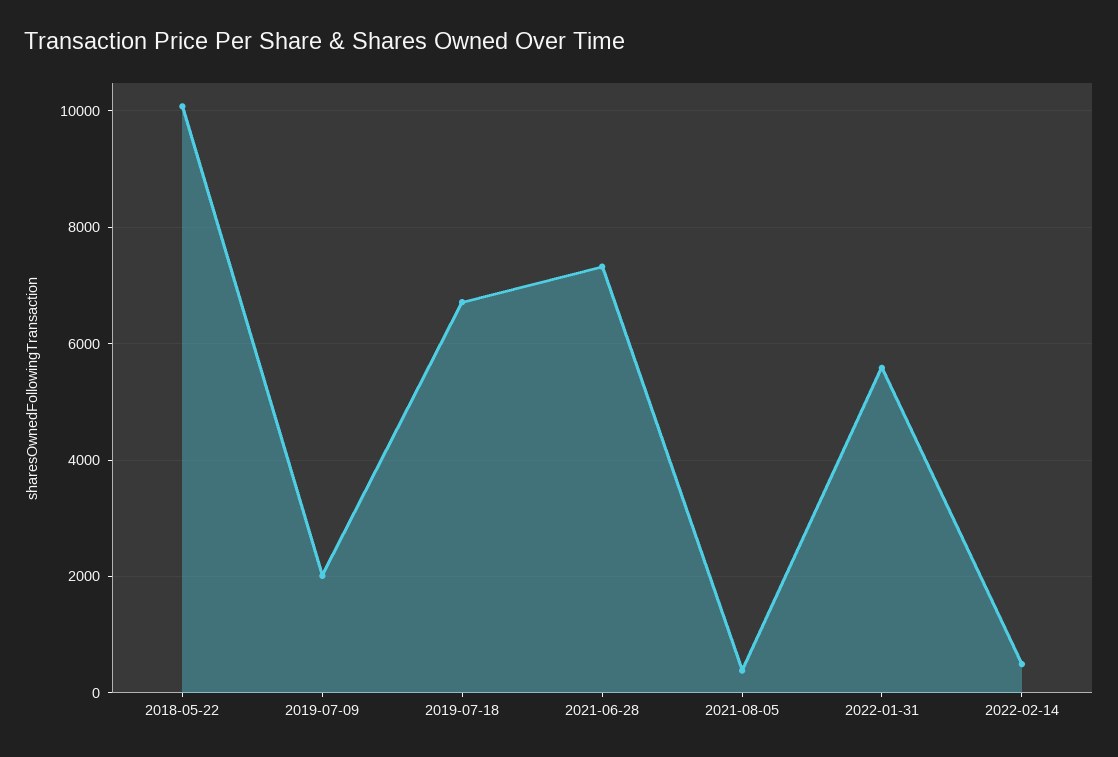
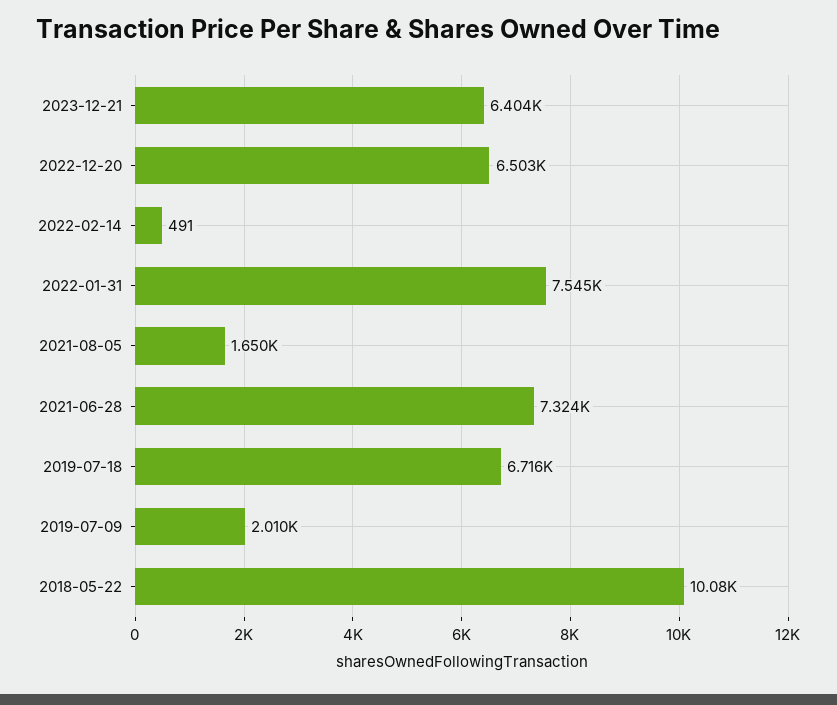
2021-08-05: 400 -> 1650
2022-01-31: 5600 -> 7545
2023-12-21: none -> 6404
2022-12-20: none -> 6503

